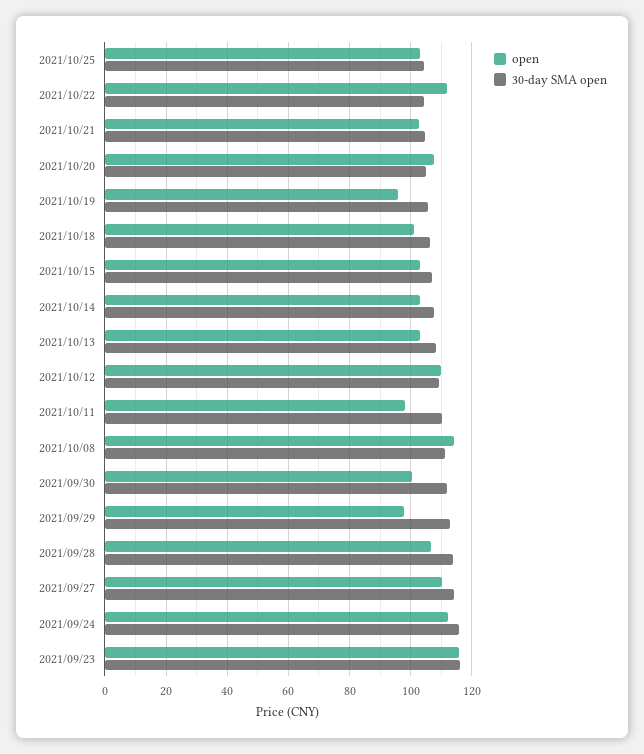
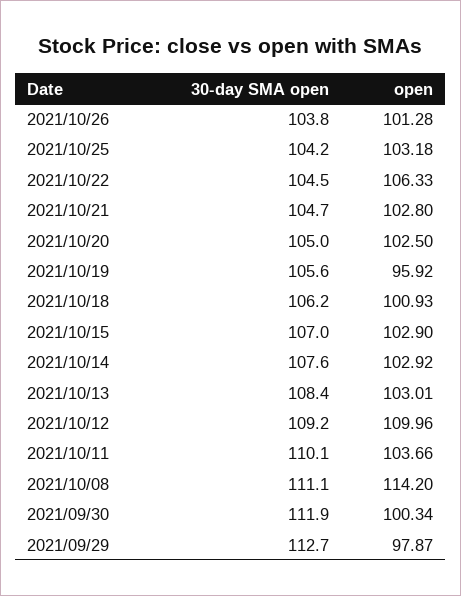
open, 2021/10/22: 112 -> 106.33
open, 2021/10/20: 108 -> 102.5
open, 2021/10/11: 98 -> 103.66
open, 2021/09/28: 106 -> none
30-day SMA open, 2021/09/28: 114 -> none
open, 2021/09/27: 110 -> none
30-day SMA open, 2021/09/27: 114 -> none
open, 2021/09/24: 112 -> none
30-day SMA open, 2021/09/24: 116 -> none
open, 2021/09/23: 116 -> none
30-day SMA open, 2021/09/23: 116 -> none
30-day SMA open, 2021/10/26: none -> 103.8
open, 2021/10/26: none -> 101.28

